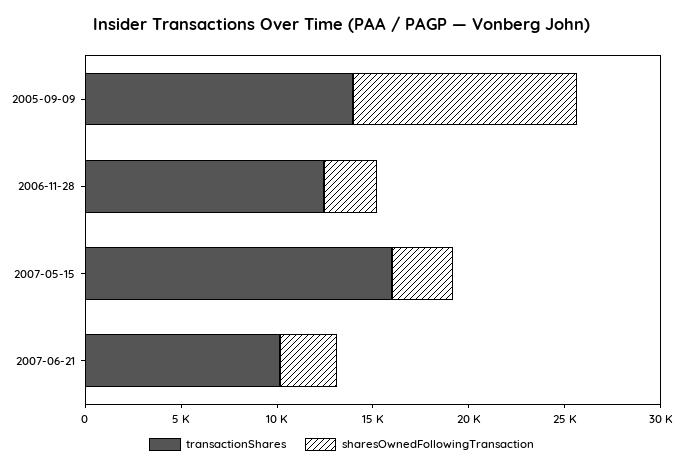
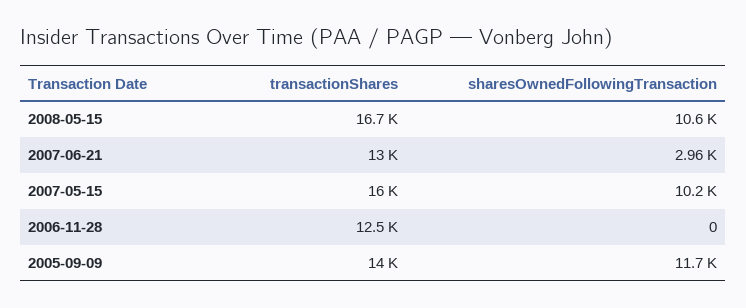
sharesOwnedFollowingTransaction, 2006-11-28: 3000 -> 0
sharesOwnedFollowingTransaction, 2007-05-15: 3000 -> 10200
transactionShares, 2007-06-21: 10000 -> 13000
transactionShares, 2008-05-15: none -> 16700
sharesOwnedFollowingTransaction, 2008-05-15: none -> 10600

